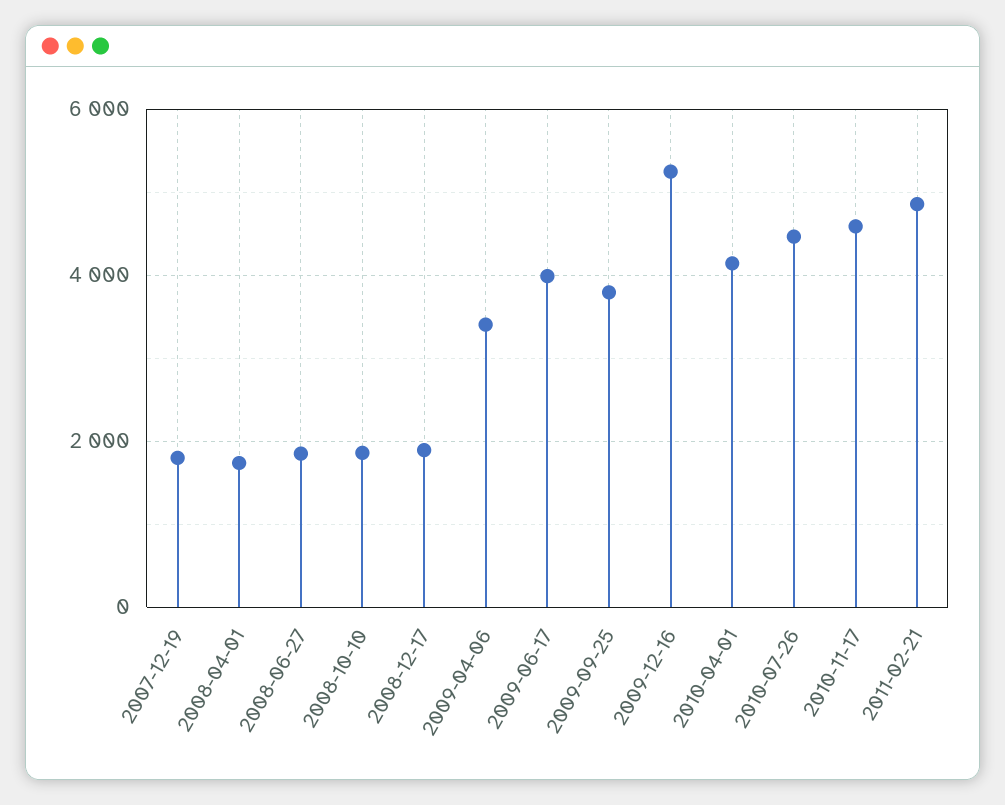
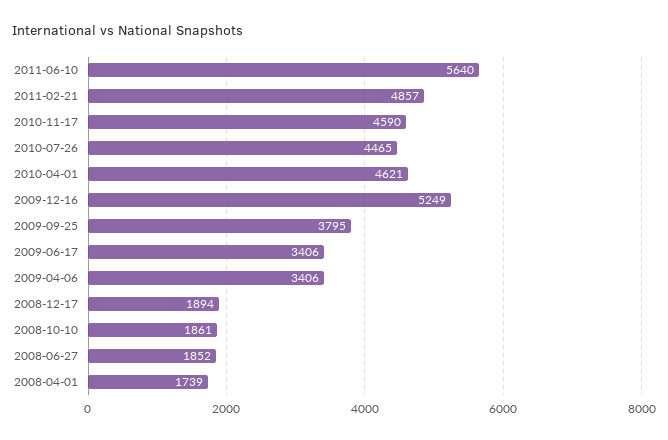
2007-12-19: 1800 -> none
2009-06-17: 4000 -> 3406
2010-04-01: 4200 -> 4621
2011-06-10: none -> 5640

